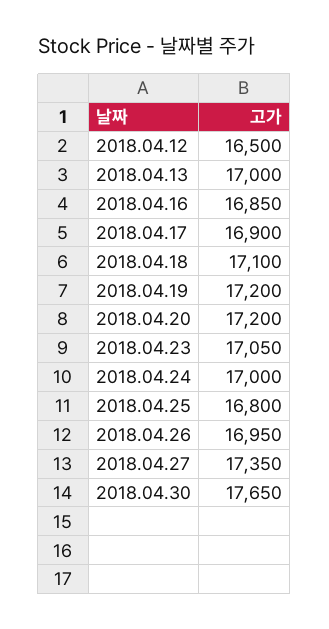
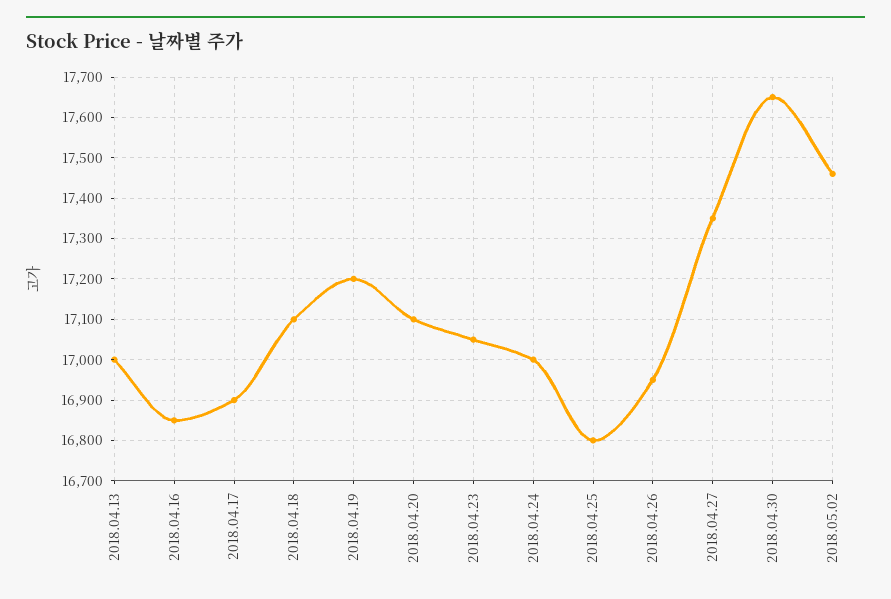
2018.04.12: 16500 -> none
2018.04.20: 17200 -> 17100
2018.05.02: none -> 17460

